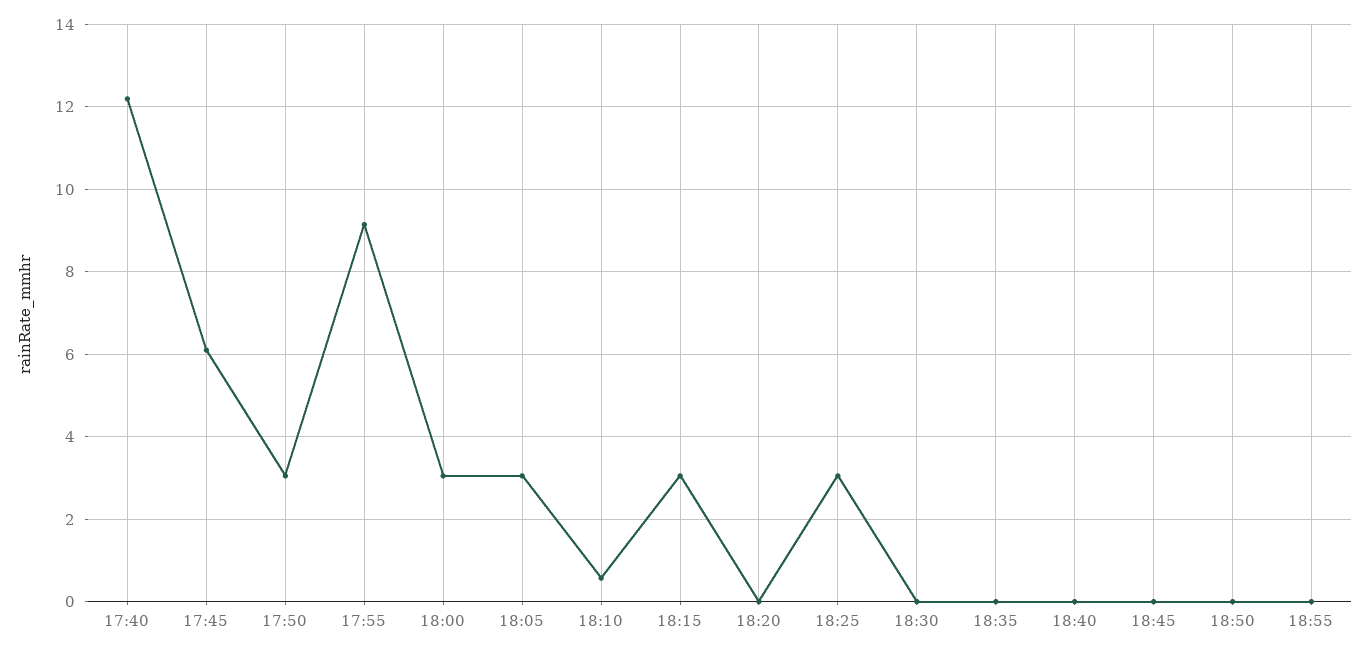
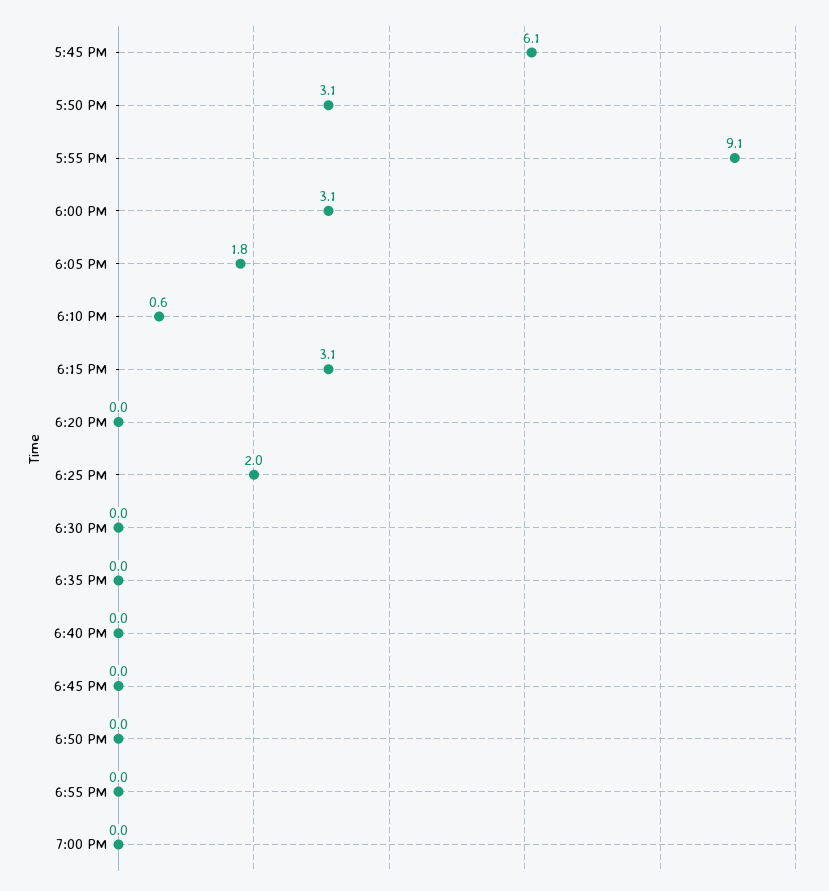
17:40: 12.2 -> none
18:05: 3 -> 1.8
18:25: 3 -> 2
7:00 PM: none -> 0

